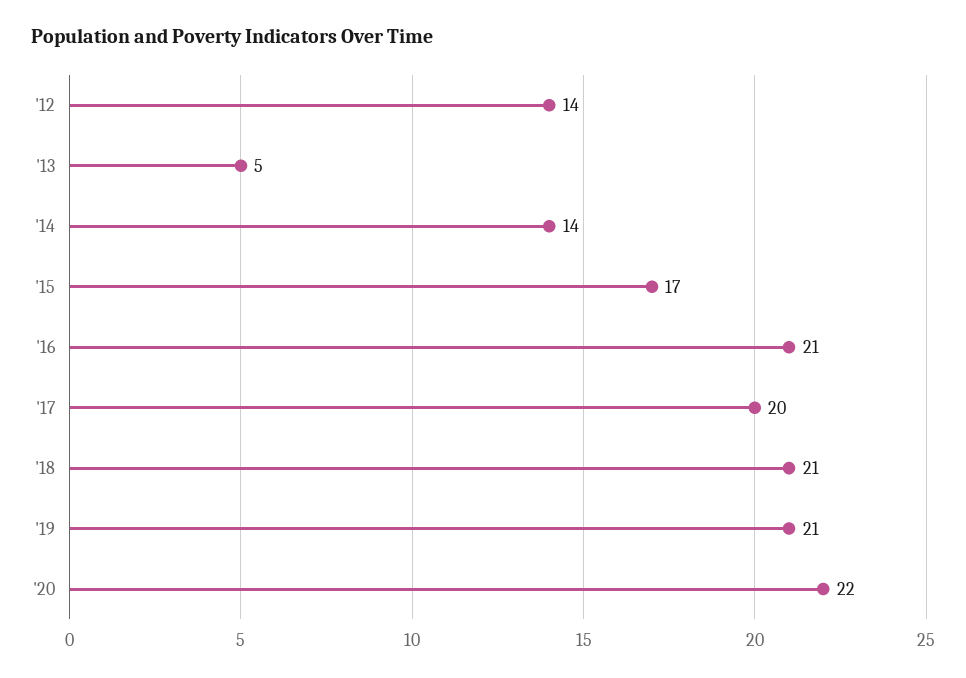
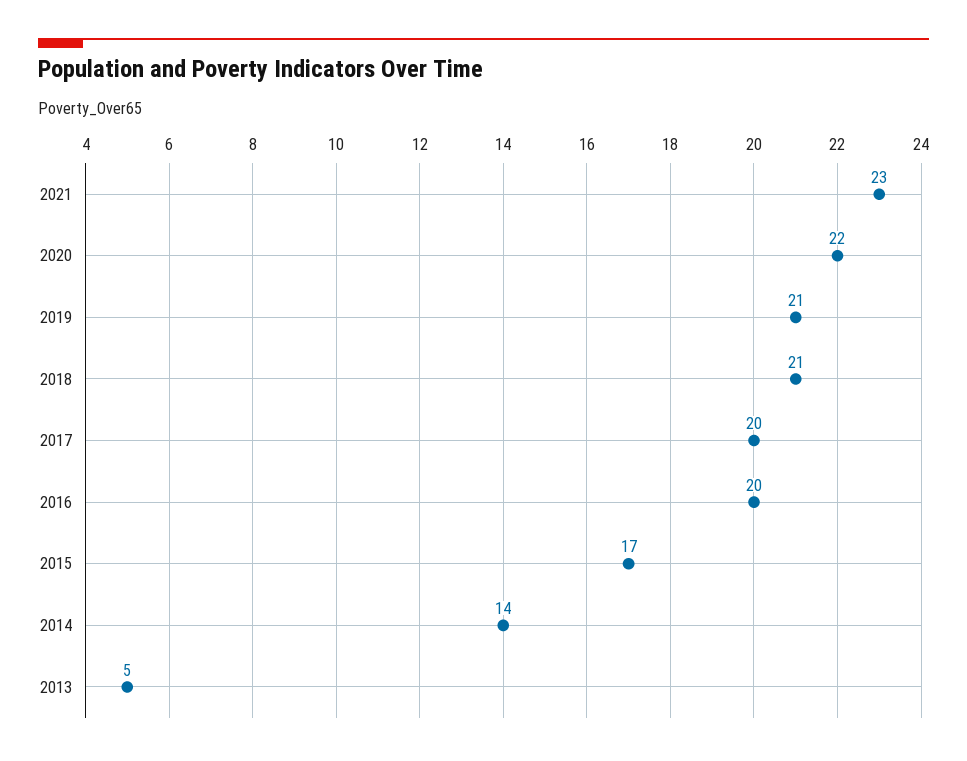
'12: 14 -> none
'16: 21 -> 20
2021: none -> 23

